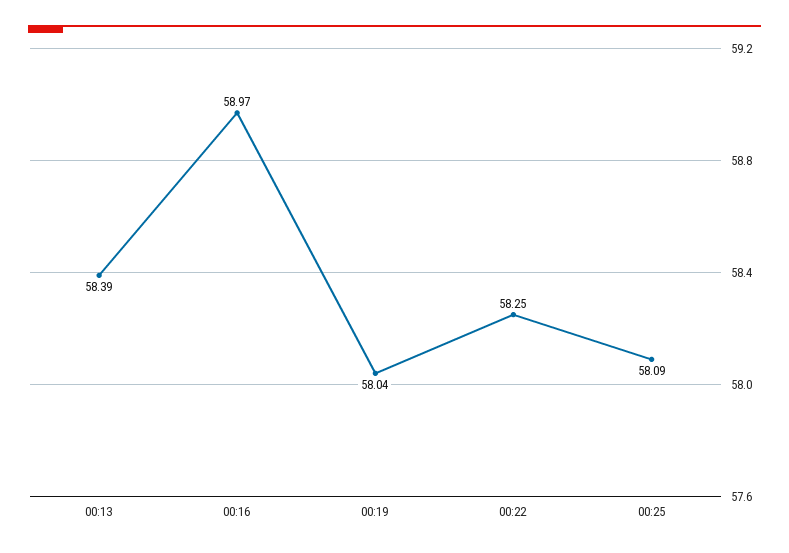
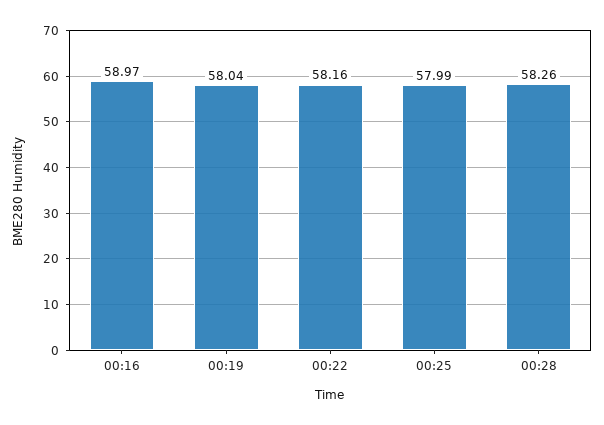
00:13: 58.39 -> none
00:22: 58.25 -> 58.16
00:25: 58.09 -> 57.99
00:28: none -> 58.26

